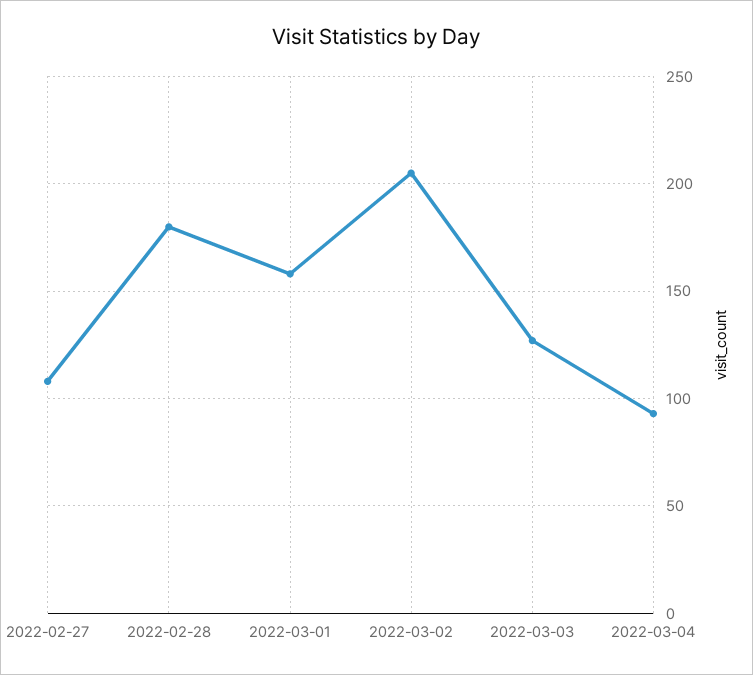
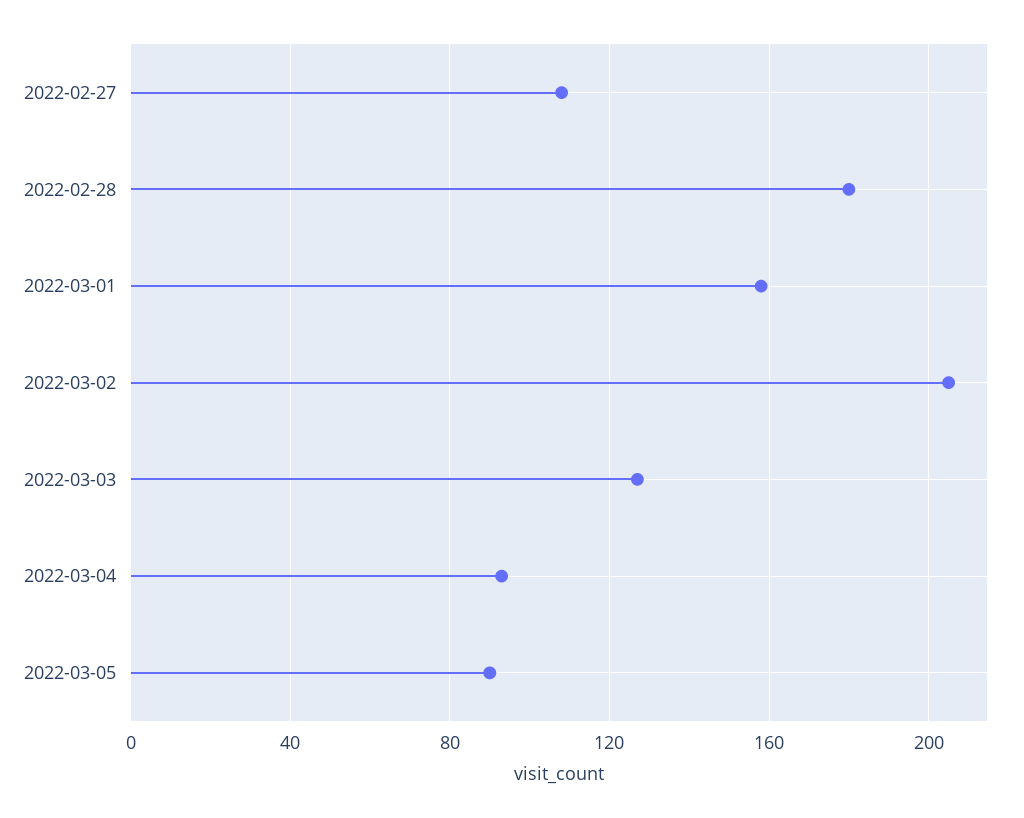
2022-03-05: none -> 90

